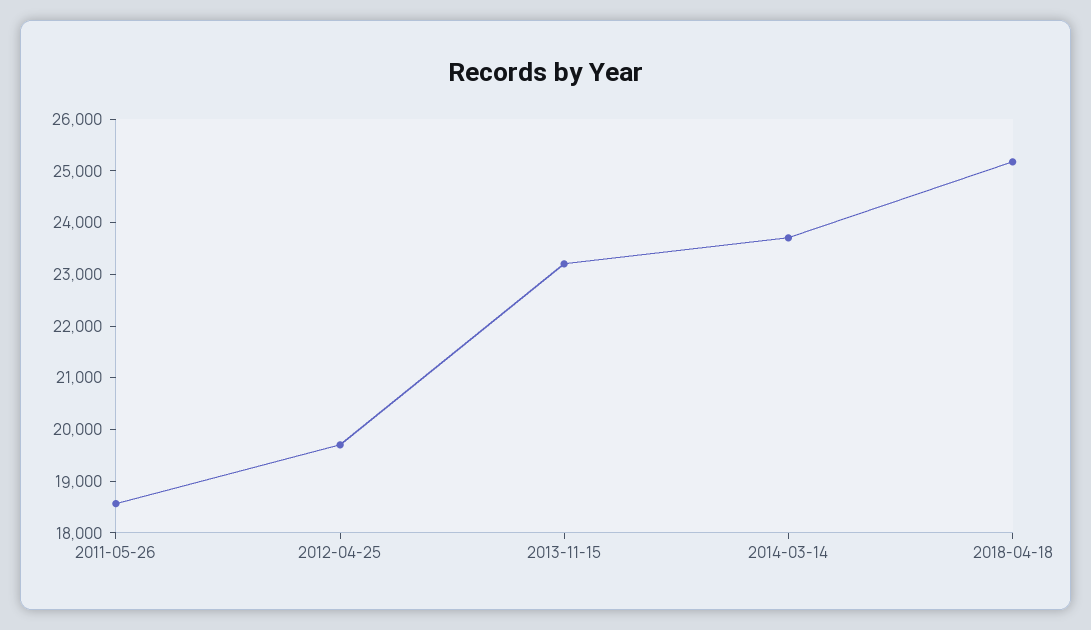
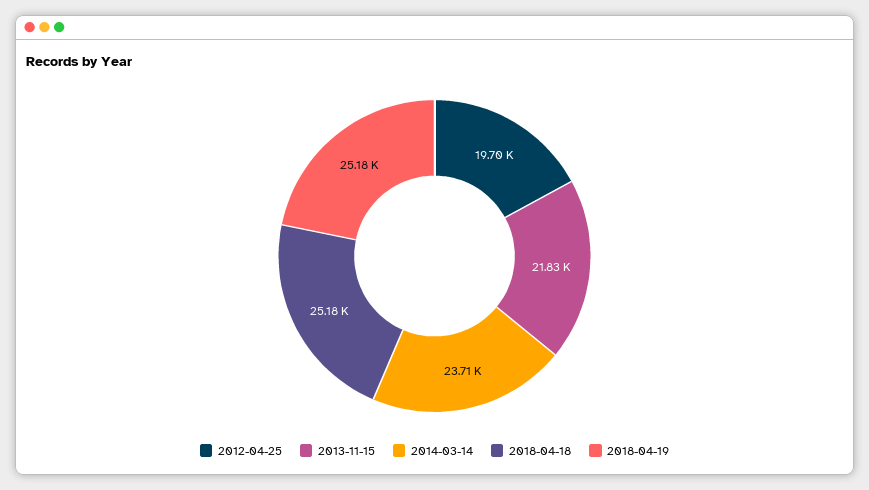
2011-05-26: 18600 -> none
2013-11-15: 23200 -> 21830
2018-04-19: none -> 25180

